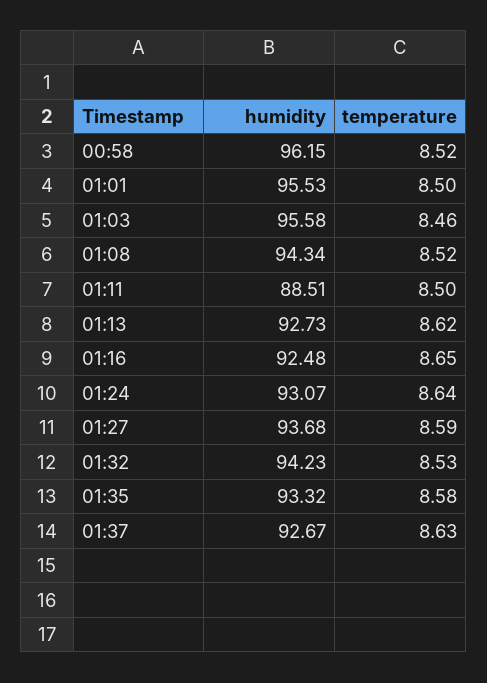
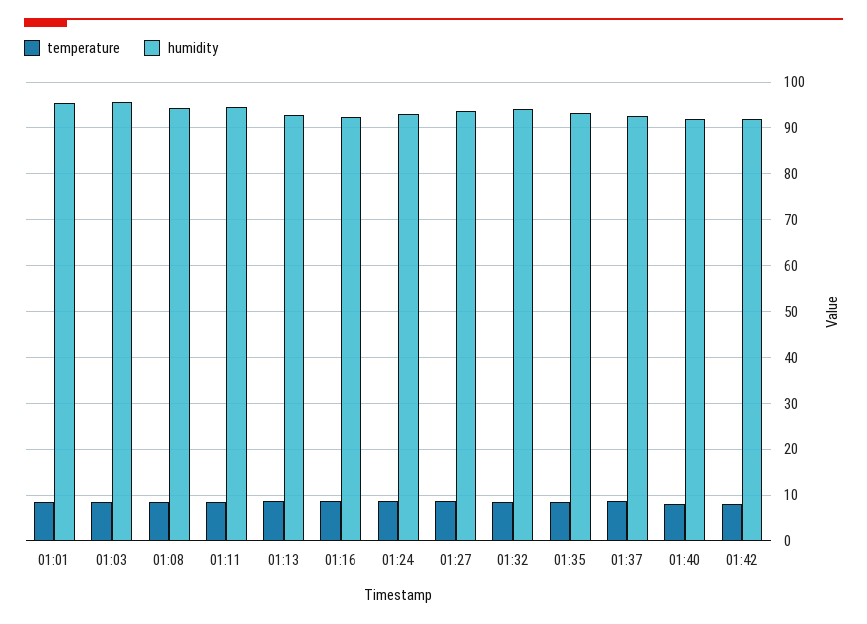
humidity, 00:58: 96.15 -> none
temperature, 00:58: 8.52 -> none
humidity, 01:11: 88.51 -> 94
temperature, 01:40: none -> 8
humidity, 01:40: none -> 92
temperature, 01:42: none -> 8
humidity, 01:42: none -> 92

